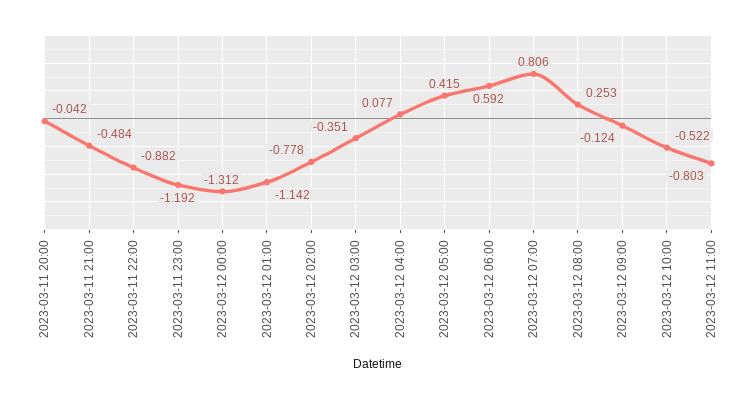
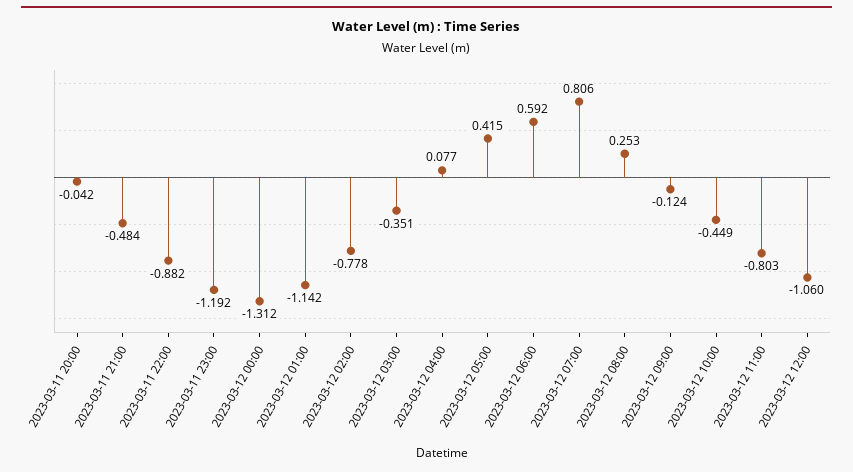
2023-03-12 10:00: -0.522 -> -0.449
2023-03-12 12:00: none -> -1.06

